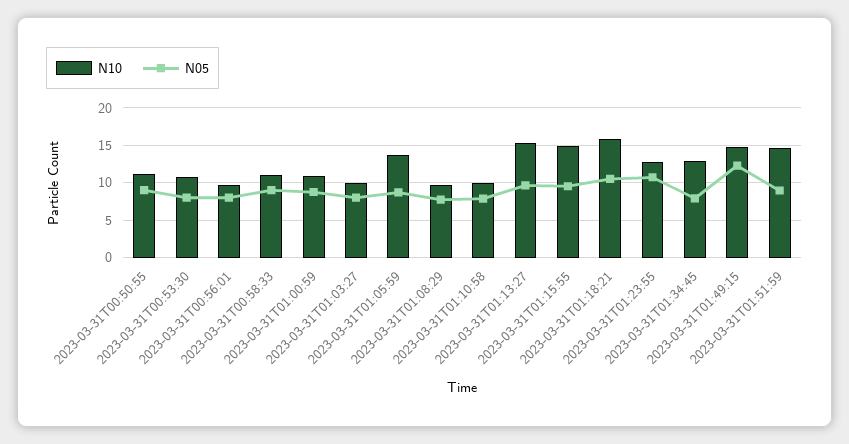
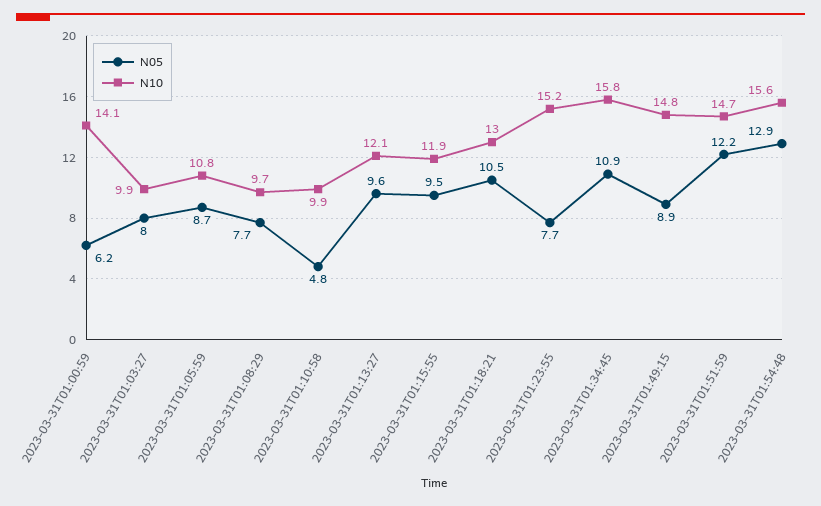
N10, 2023-03-31T00:50:55: 11 -> none
N05, 2023-03-31T00:50:55: 9 -> none
N10, 2023-03-31T00:53:30: 11 -> none
N05, 2023-03-31T00:53:30: 8 -> none
N10, 2023-03-31T00:56:01: 10 -> none
N05, 2023-03-31T00:56:01: 8 -> none
N10, 2023-03-31T00:58:33: 11 -> none
N05, 2023-03-31T00:58:33: 9 -> none
N10, 2023-03-31T01:00:59: 11 -> 14.1
N05, 2023-03-31T01:00:59: 9 -> 6.2
N10, 2023-03-31T01:05:59: 14 -> 10.8
N05, 2023-03-31T01:10:58: 8 -> 4.8
N10, 2023-03-31T01:13:27: 15 -> 12.1
N10, 2023-03-31T01:15:55: 15 -> 11.9
N10, 2023-03-31T01:18:21: 16 -> 13
N10, 2023-03-31T01:23:55: 13 -> 15.2
N05, 2023-03-31T01:23:55: 11 -> 7.7
N10, 2023-03-31T01:34:45: 13 -> 15.8
N05, 2023-03-31T01:34:45: 8 -> 10.9
N05, 2023-03-31T01:49:15: 12 -> 8.9
N05, 2023-03-31T01:51:59: 9 -> 12.2
N05, 2023-03-31T01:54:48: none -> 12.9
N10, 2023-03-31T01:54:48: none -> 15.6

